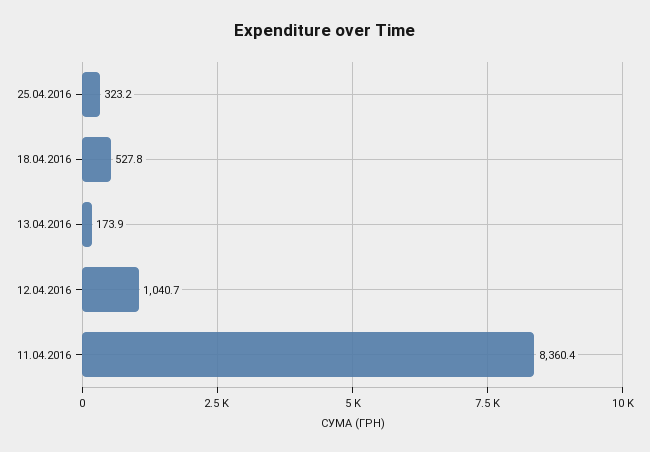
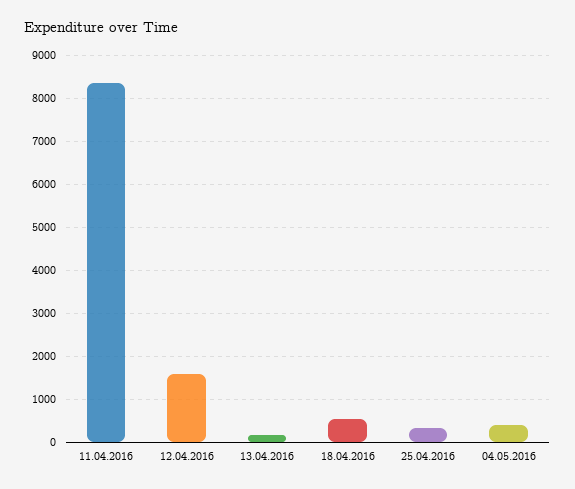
12.04.2016: 1040.7 -> 1600
04.05.2016: none -> 400

